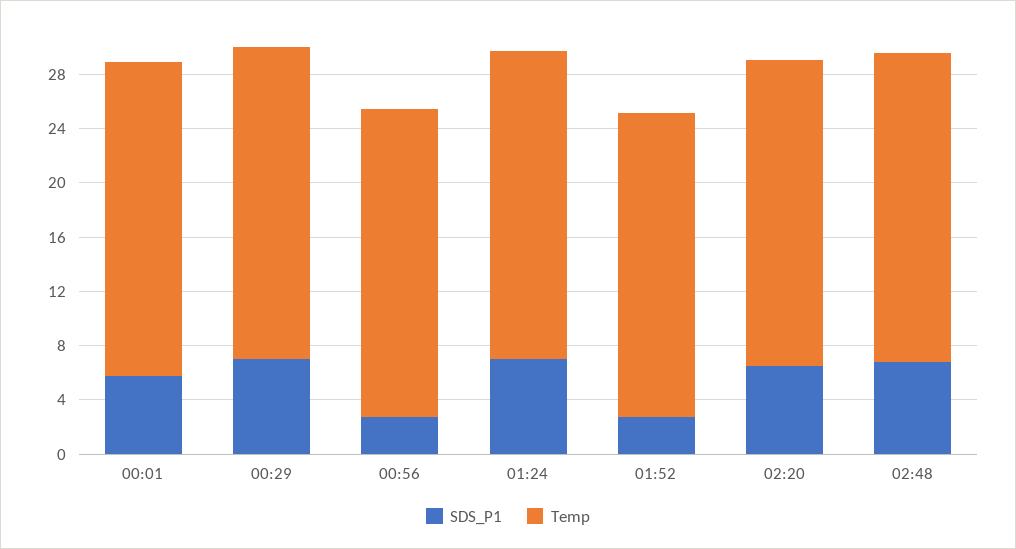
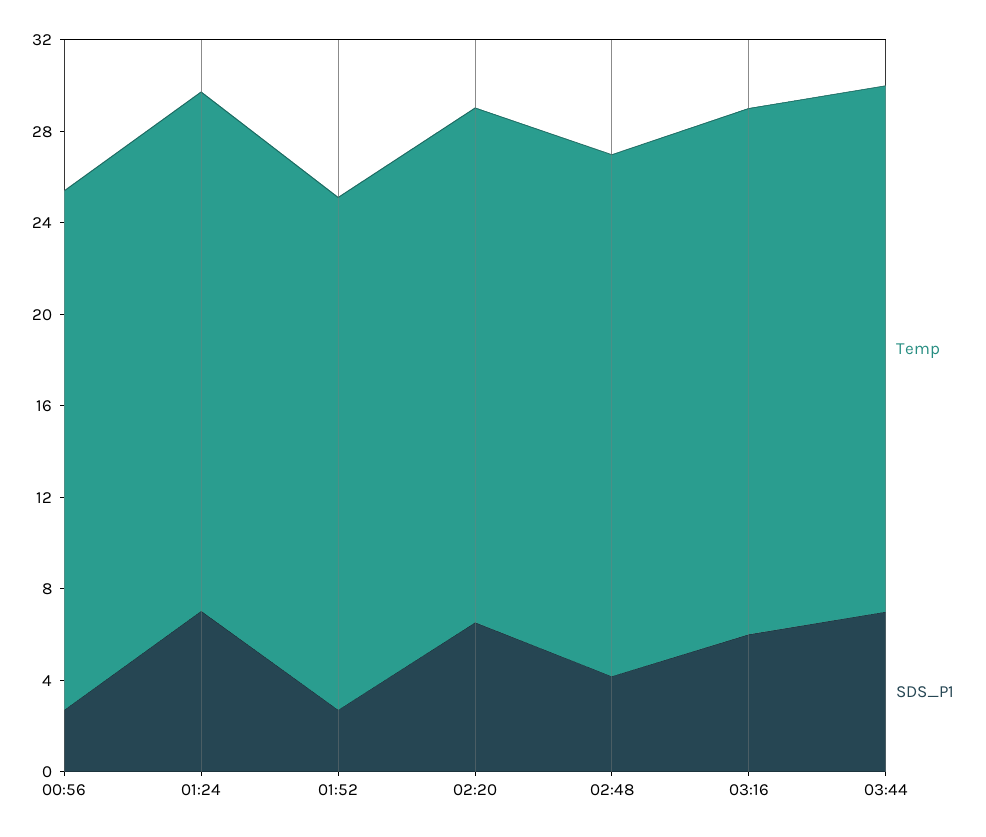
SDS_P1, 00:01: 6 -> none
Temp, 00:01: 23 -> none
SDS_P1, 00:29: 7 -> none
Temp, 00:29: 23 -> none
SDS_P1, 02:48: 7 -> 4
Temp, 03:16: none -> 23
SDS_P1, 03:16: none -> 6
Temp, 03:44: none -> 23
SDS_P1, 03:44: none -> 7

